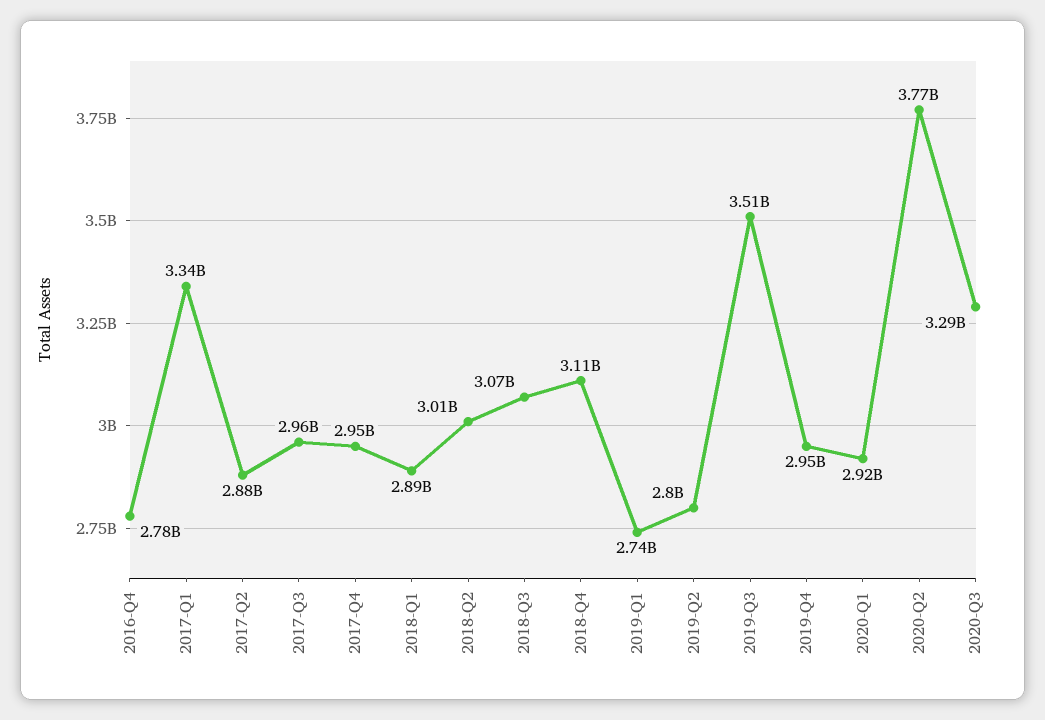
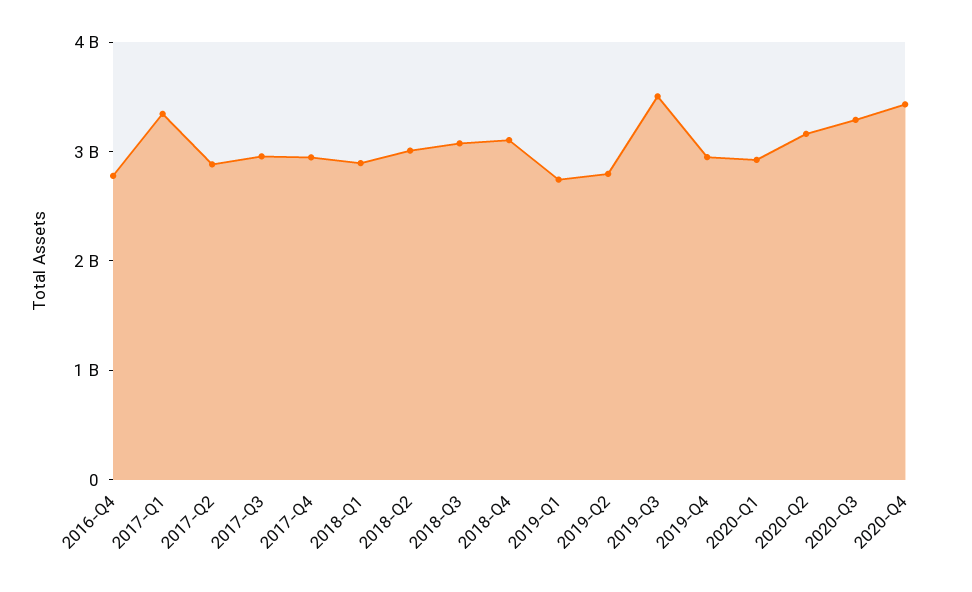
2020-Q2: 3770000000 -> 3200000000
2020-Q4: none -> 3400000000

